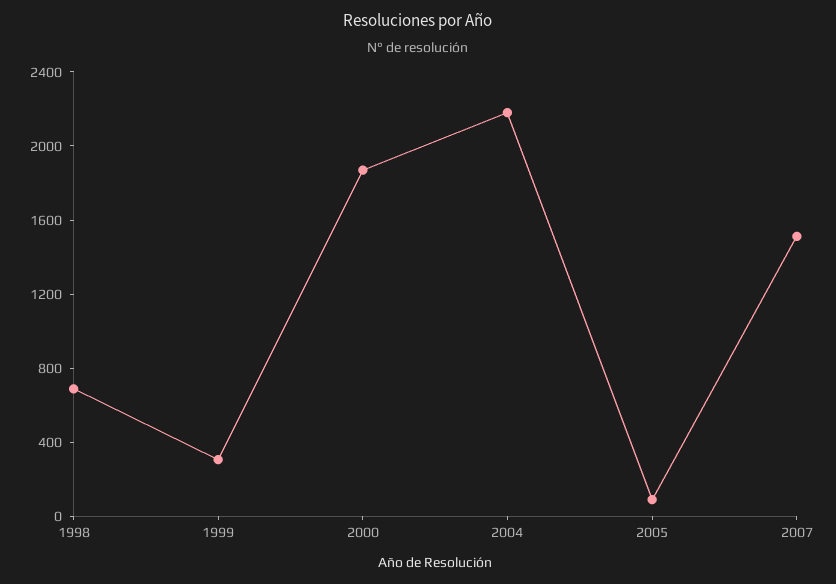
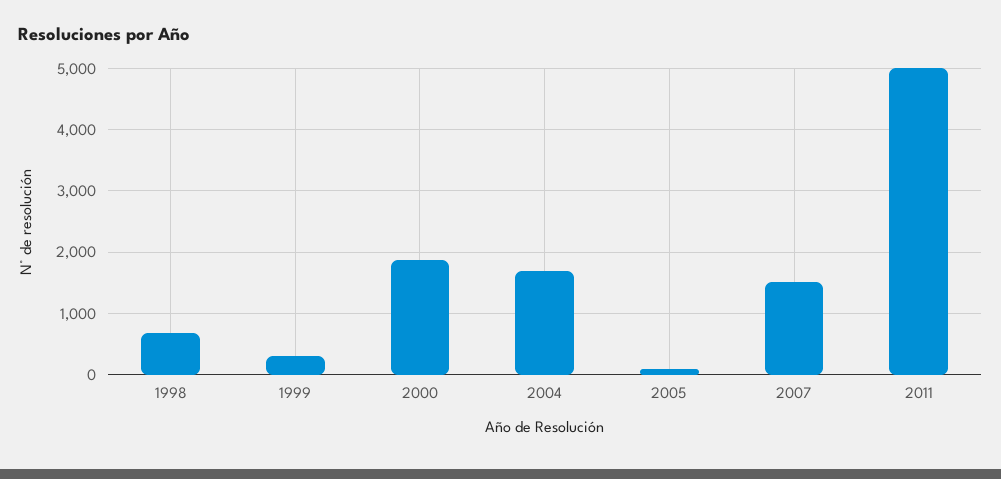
2004: 2200 -> 1700
2011: none -> 5000

